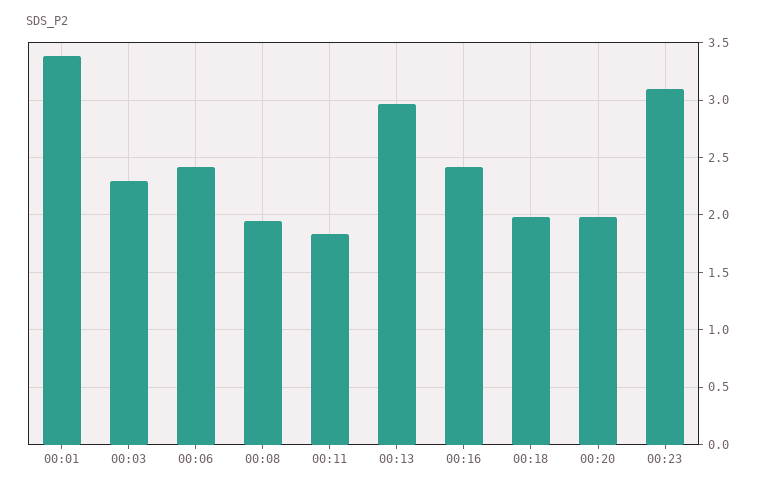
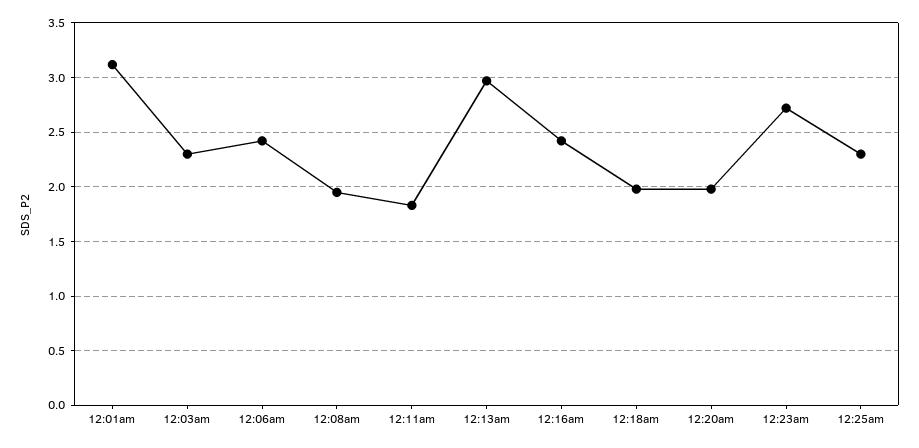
00:01: 3.4 -> 3.1
00:23: 3.1 -> 2.7
12:25am: none -> 2.3

